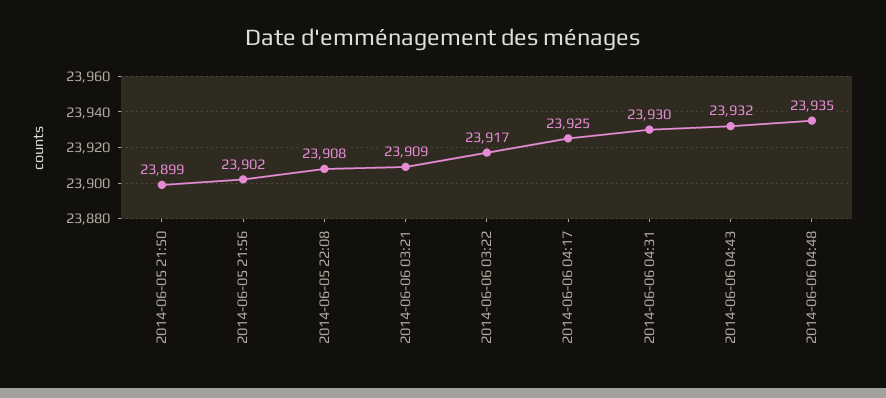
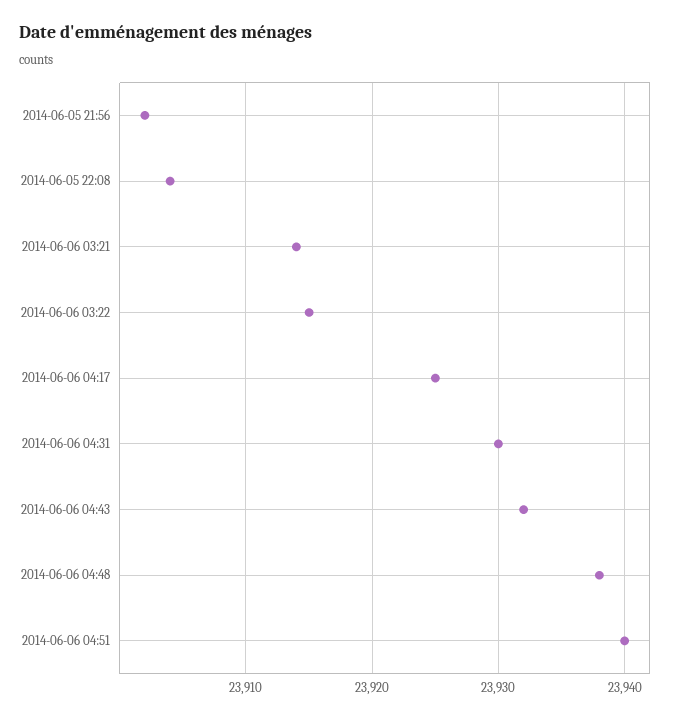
2014-06-05 21:50: 23899 -> none
2014-06-05 22:08: 23908 -> 23904
2014-06-06 03:21: 23909 -> 23914
2014-06-06 03:22: 23917 -> 23915
2014-06-06 04:48: 23935 -> 23938
2014-06-06 04:51: none -> 23940

